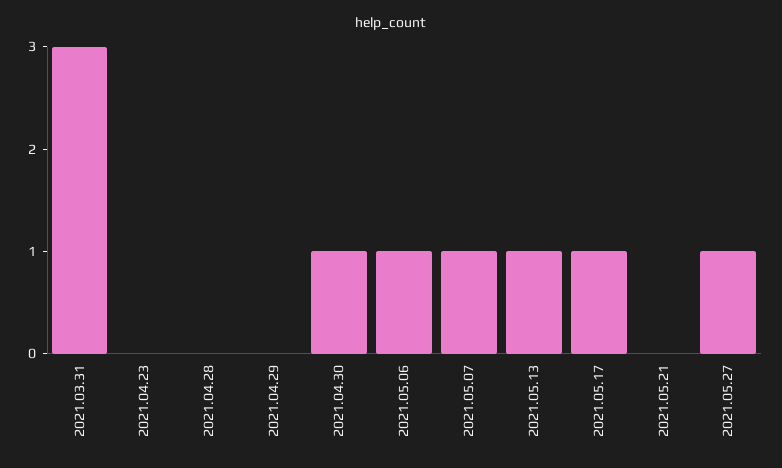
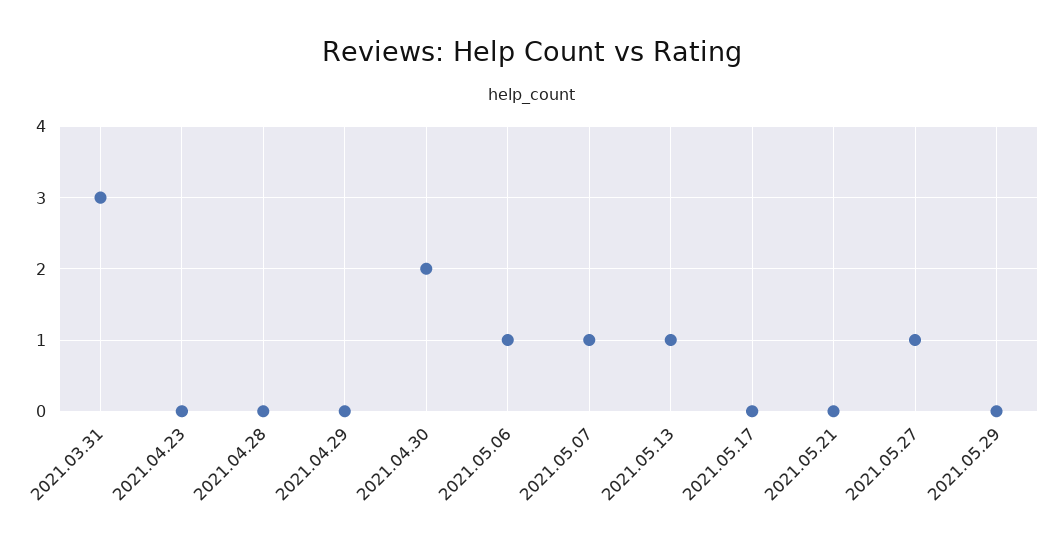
2021.04.30: 1 -> 2
2021.05.17: 1 -> 0
2021.05.29: none -> 0

